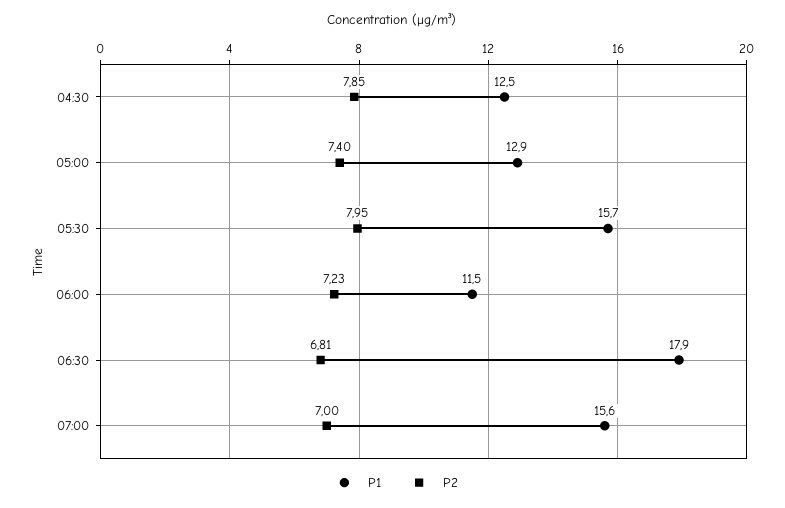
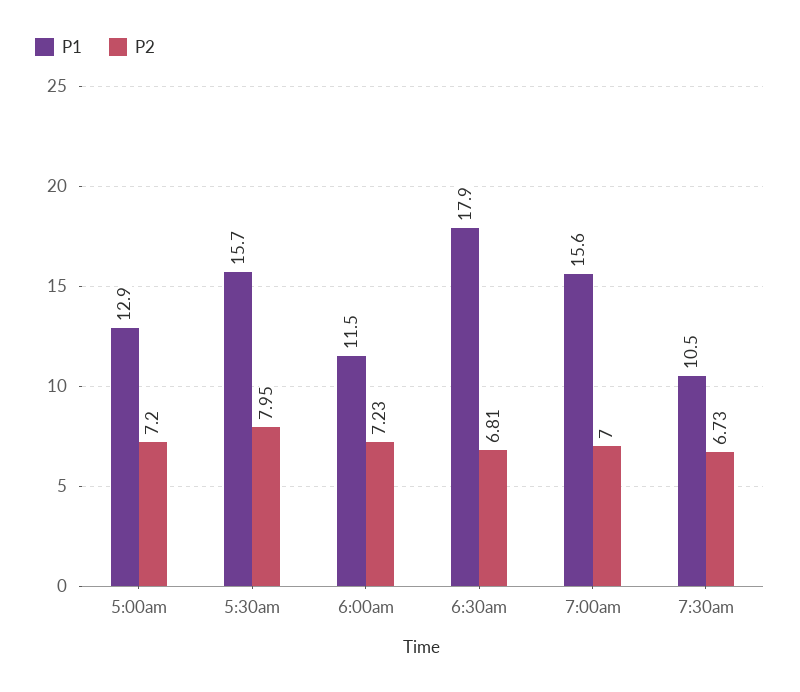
P1, 04:30: 12.5 -> none
P2, 04:30: 7.85 -> none
P2, 05:00: 7.4 -> 7.2
P1, 7:30am: none -> 10.5
P2, 7:30am: none -> 6.73

